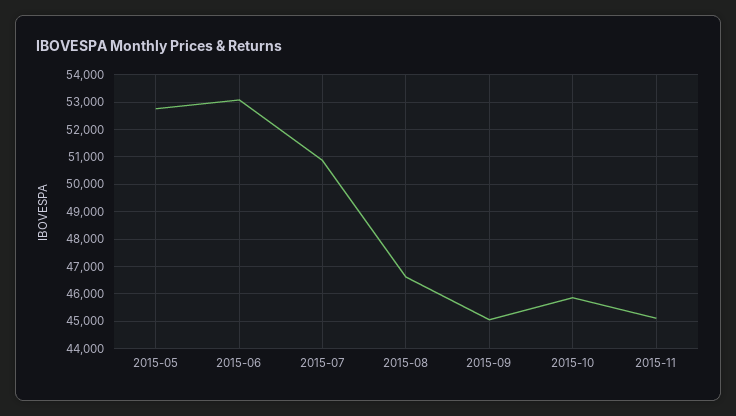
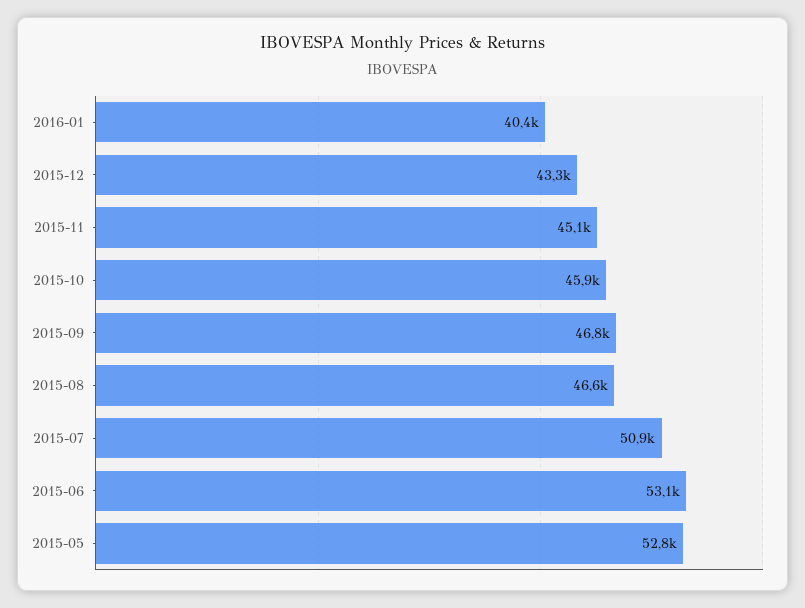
2015-09: 45000 -> 46800
2016-01: none -> 40400
2015-12: none -> 43300

